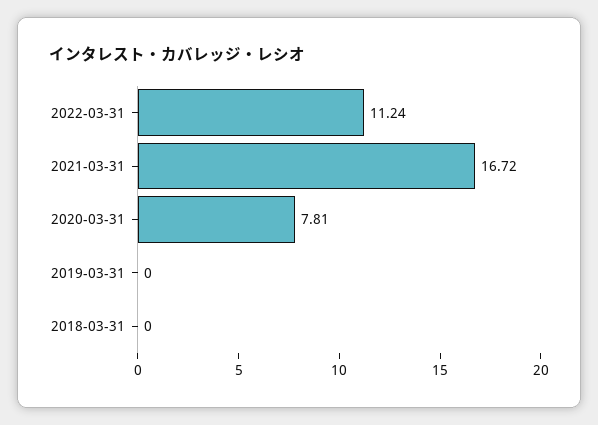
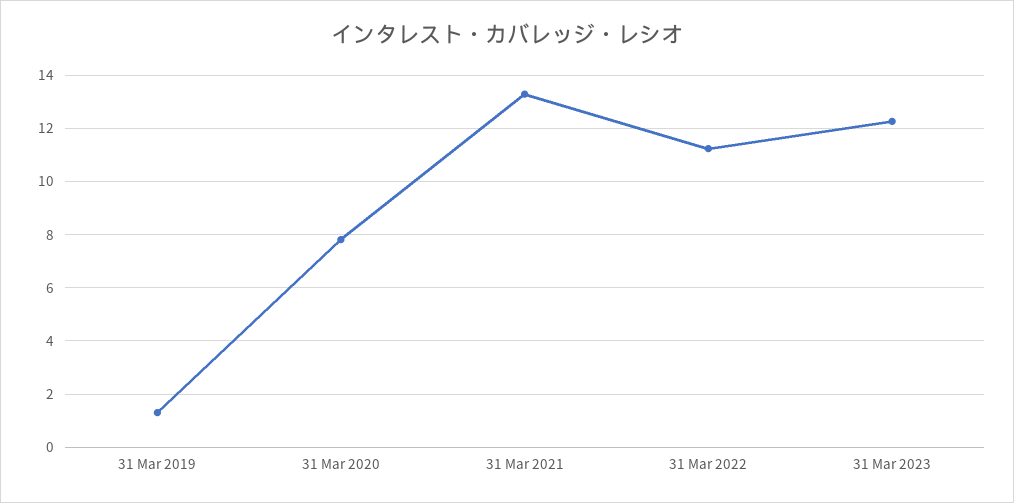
2021-03-31: 16.72 -> 13.25
2019-03-31: 0 -> 1.25
2018-03-31: 0 -> none
31 Mar 2023: none -> 12.25

